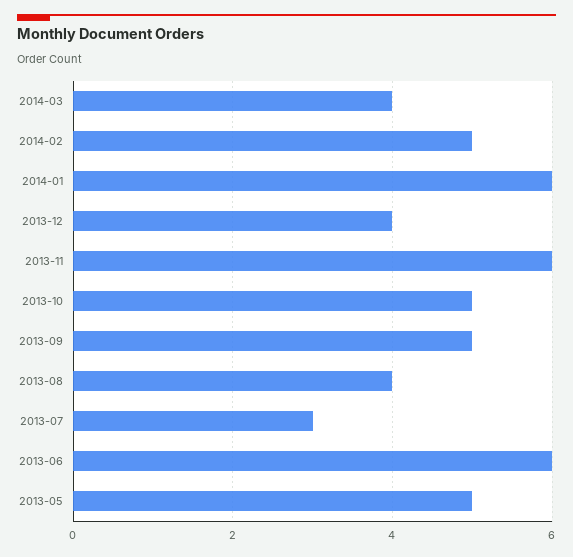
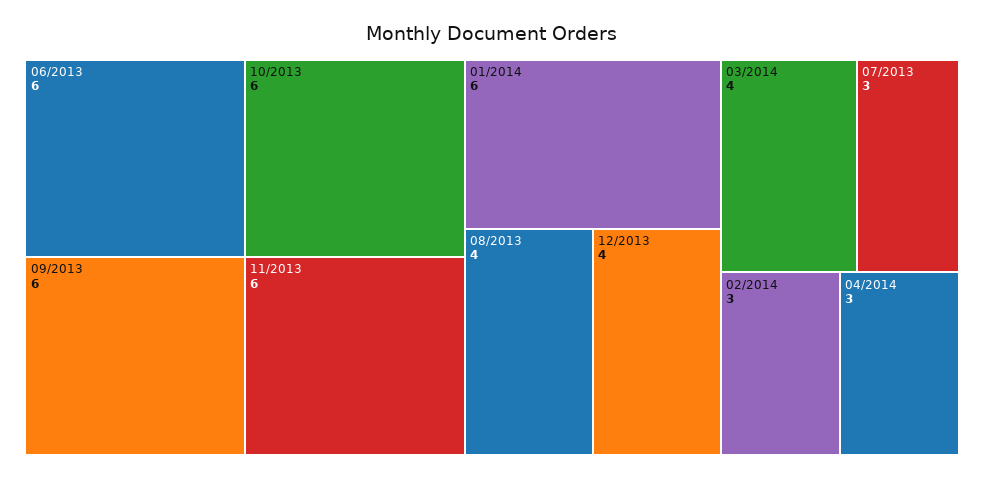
2014-02: 5 -> 3
2013-10: 5 -> 6
2013-09: 5 -> 6
2013-05: 5 -> none
04/2014: none -> 3

